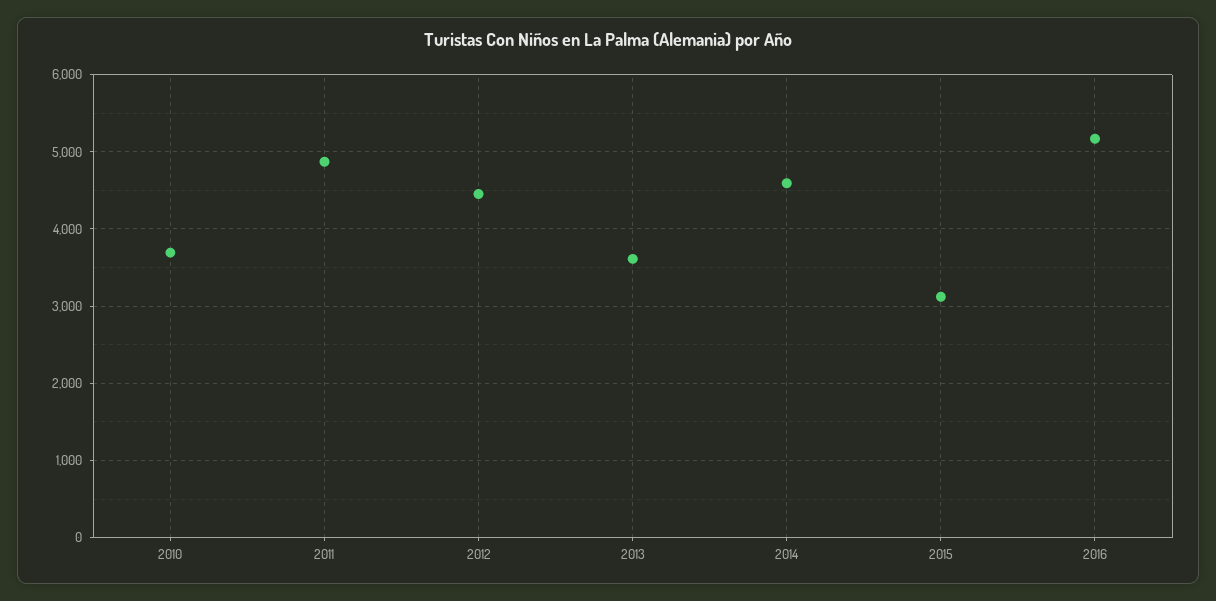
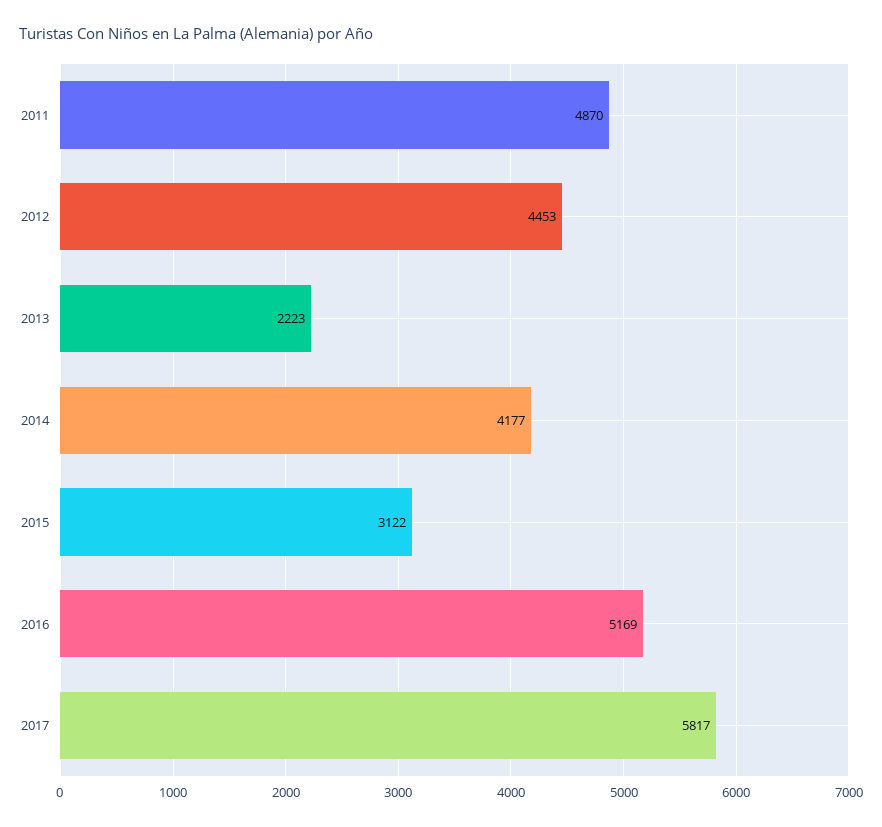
2010: 3700 -> none
2013: 3600 -> 2223
2014: 4600 -> 4177
2017: none -> 5817

